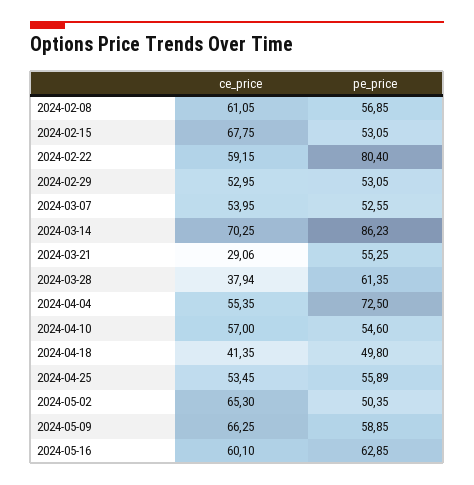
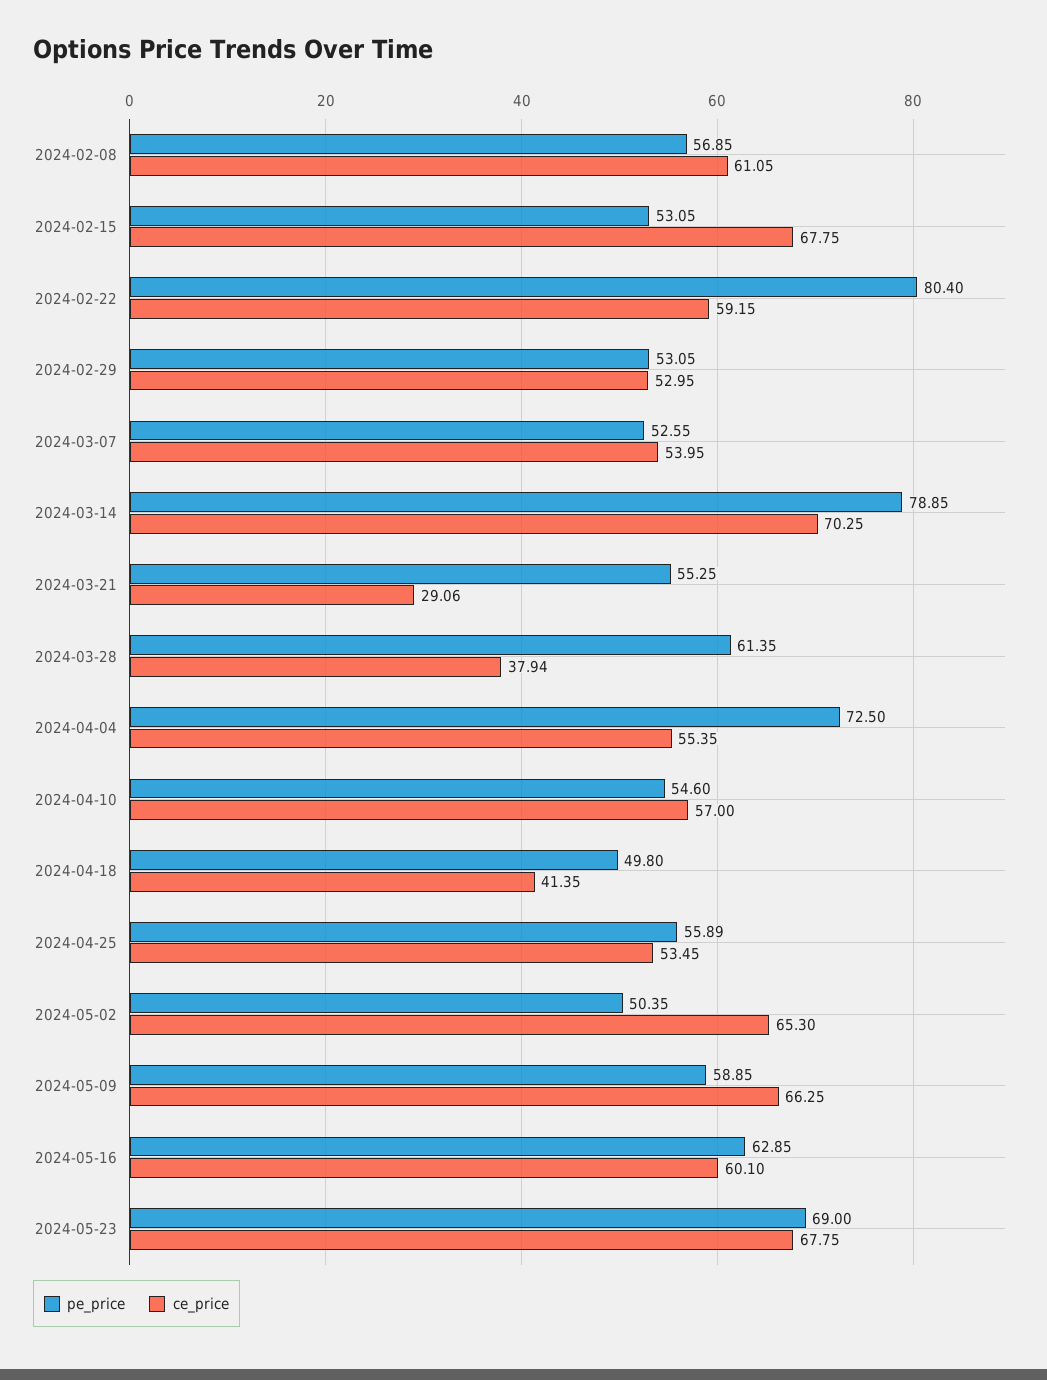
pe_price, 2024-03-14: 86.23 -> 78.85
pe_price, 2024-05-23: none -> 69
ce_price, 2024-05-23: none -> 67.75

